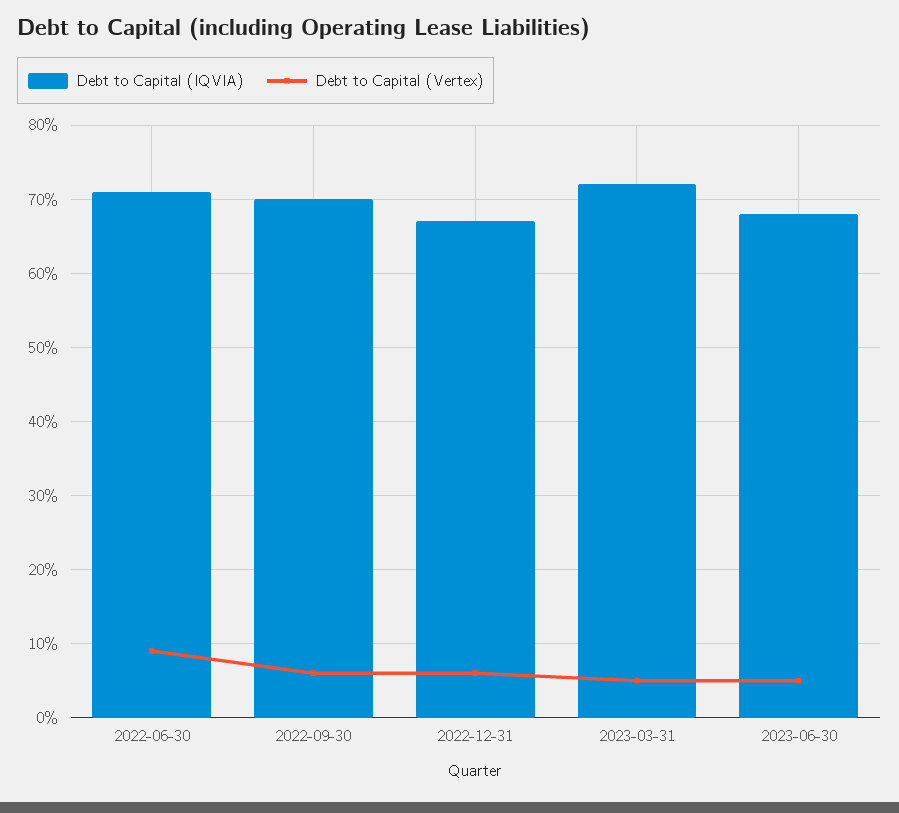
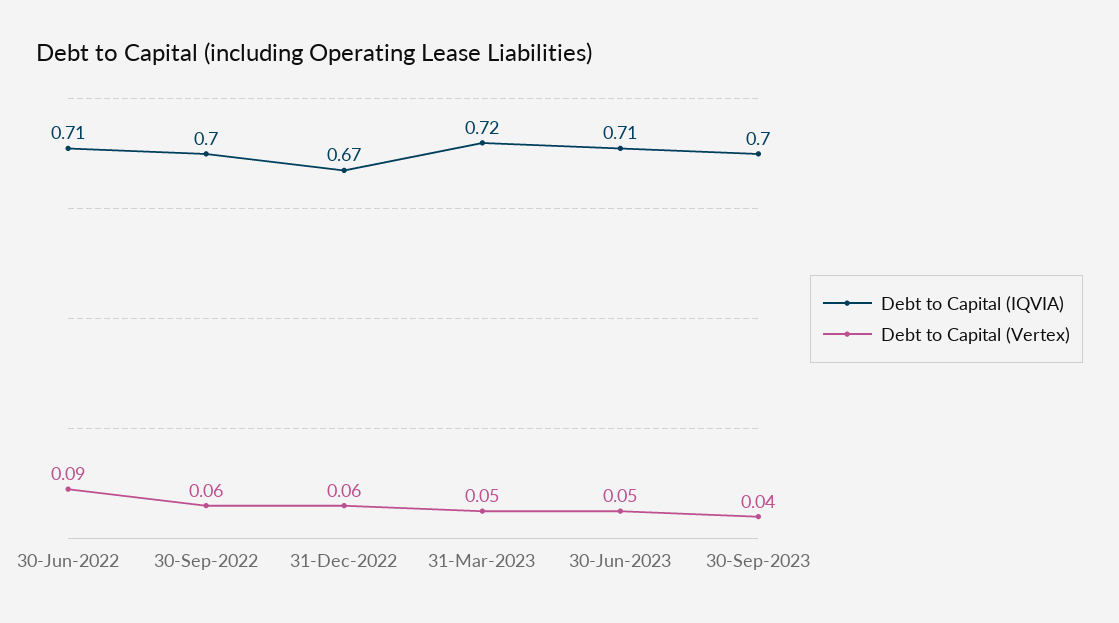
Debt to Capital (IQVIA), 2023-06-30: 0.68 -> 0.71
Debt to Capital (IQVIA), 30-Sep-2023: none -> 0.7
Debt to Capital (Vertex), 30-Sep-2023: none -> 0.04

